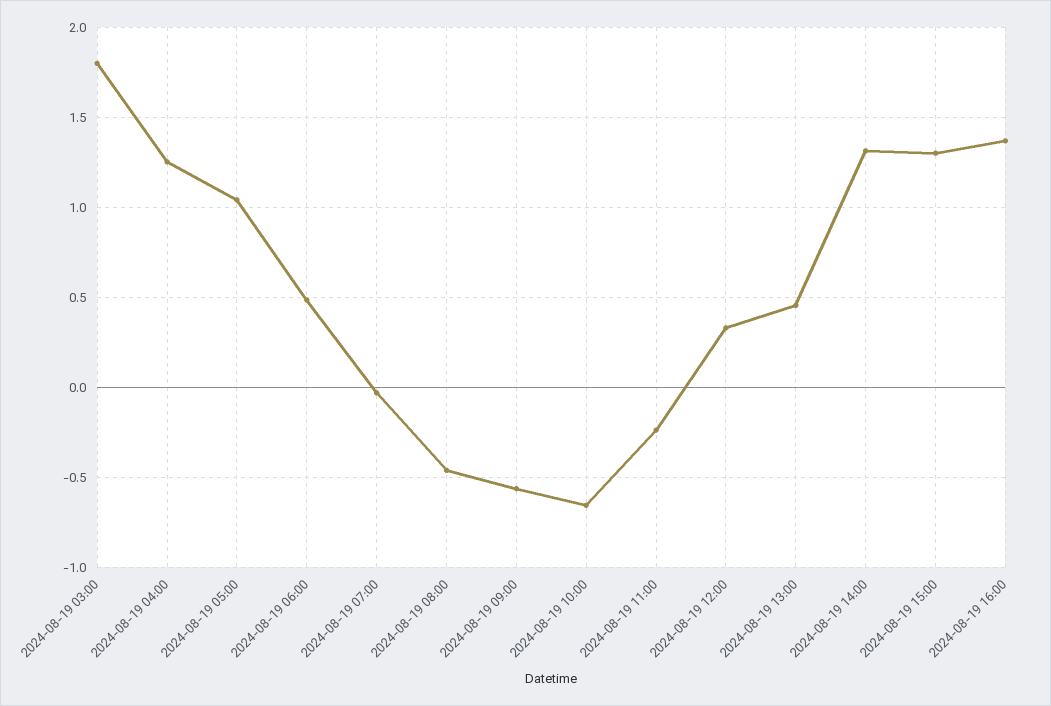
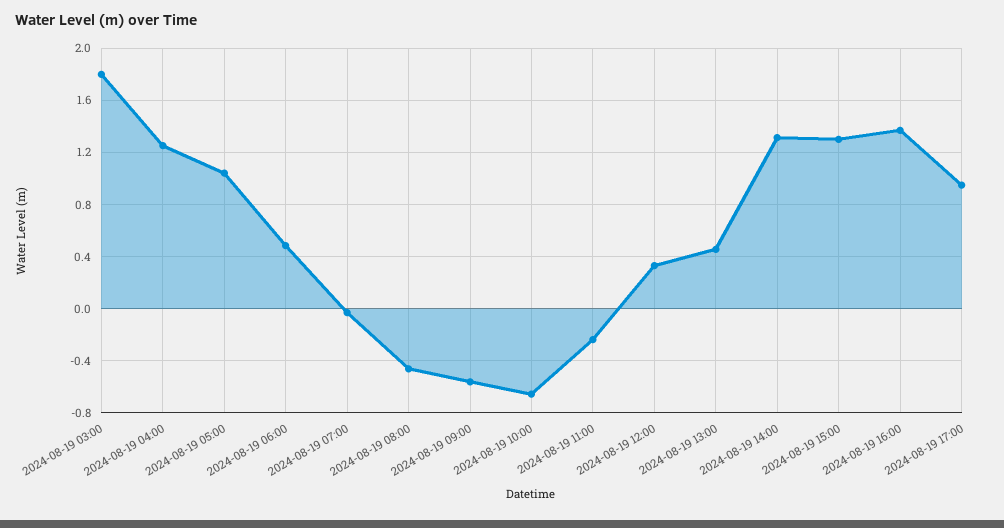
2024-08-19 17:00: none -> 0.95

